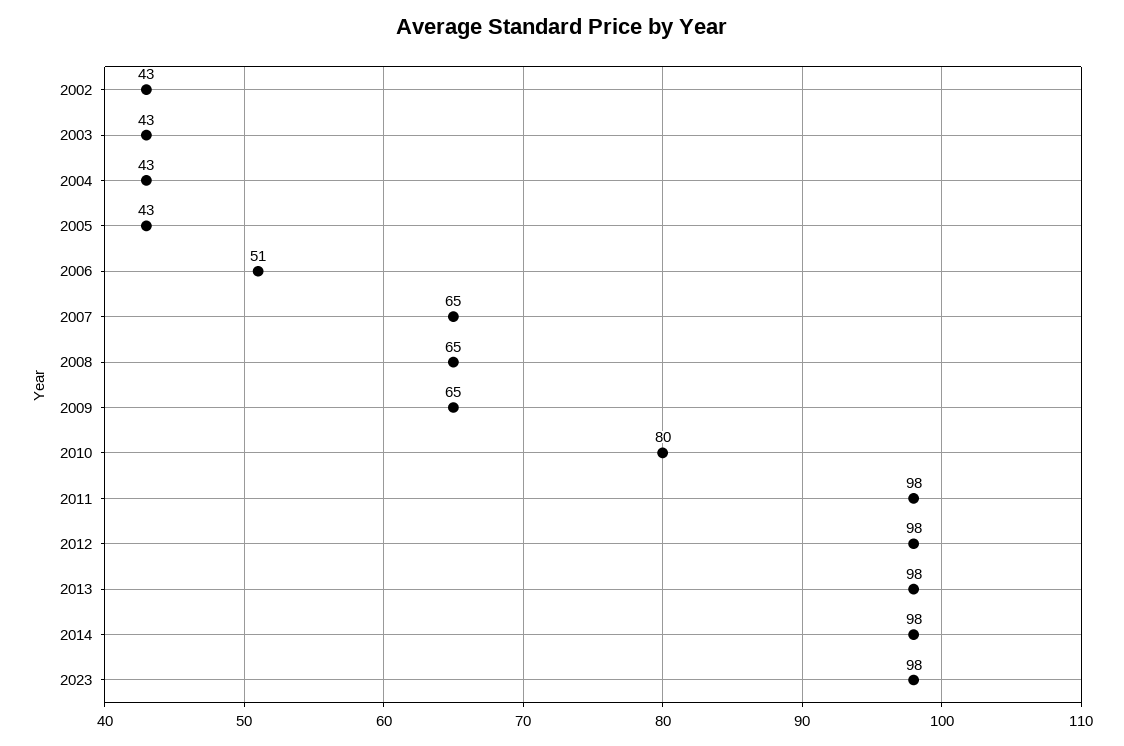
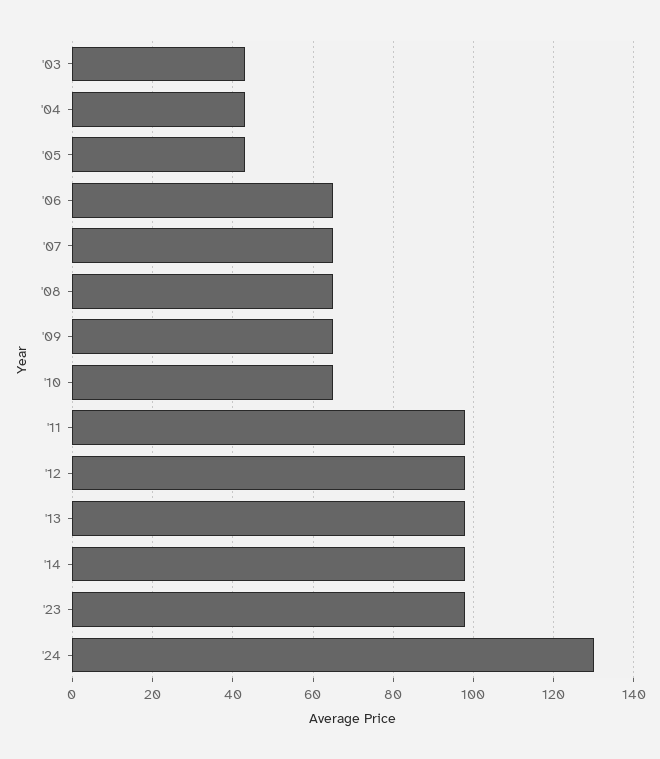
2002: 43 -> none
2006: 51 -> 65
2010: 80 -> 65
'24: none -> 130

